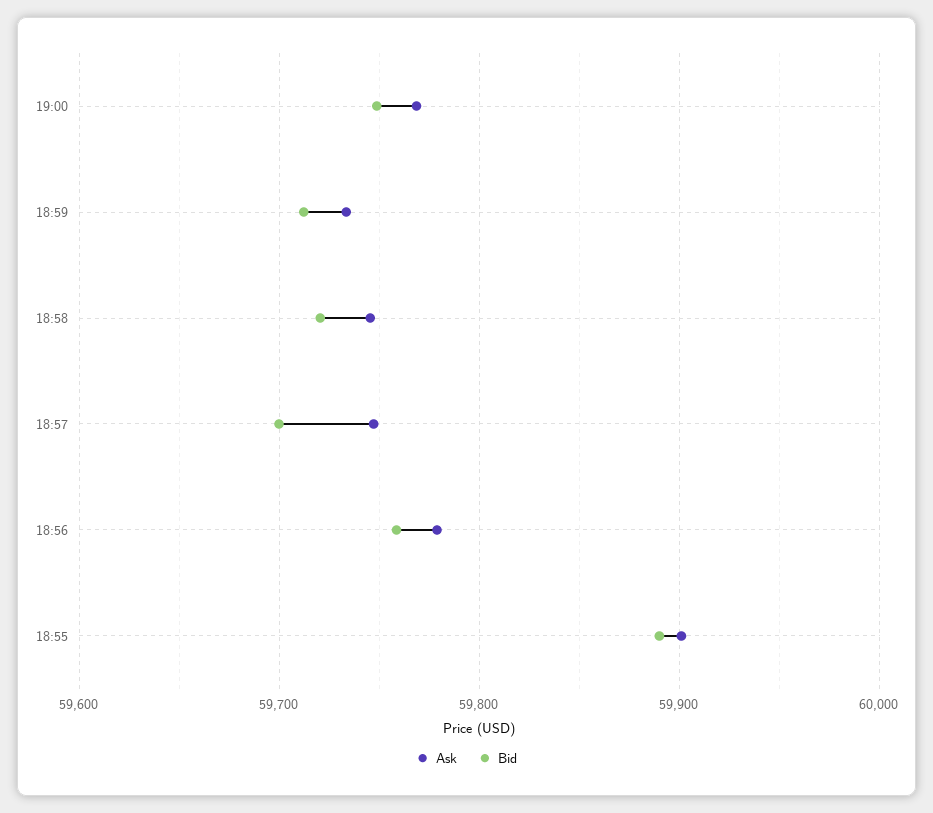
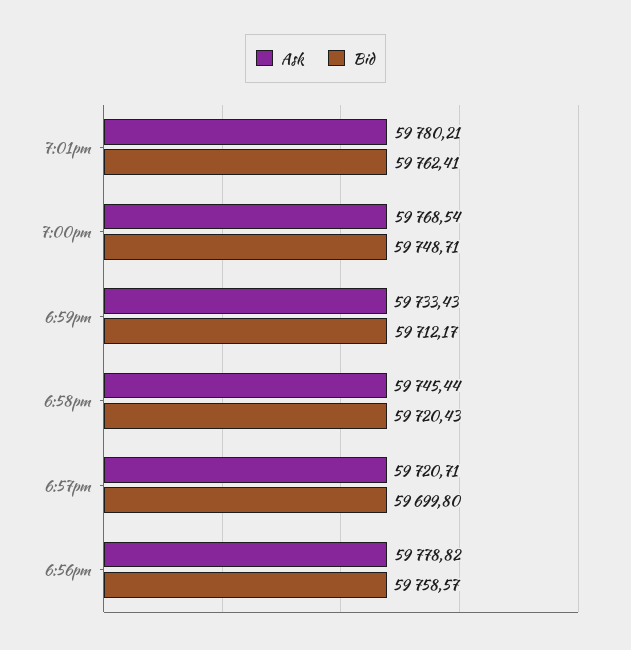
Ask, 18:57: 59750 -> 59720.71
Ask, 18:55: 59900 -> none
Bid, 18:55: 59890 -> none
Ask, 7:01pm: none -> 59780.21
Bid, 7:01pm: none -> 59762.41

